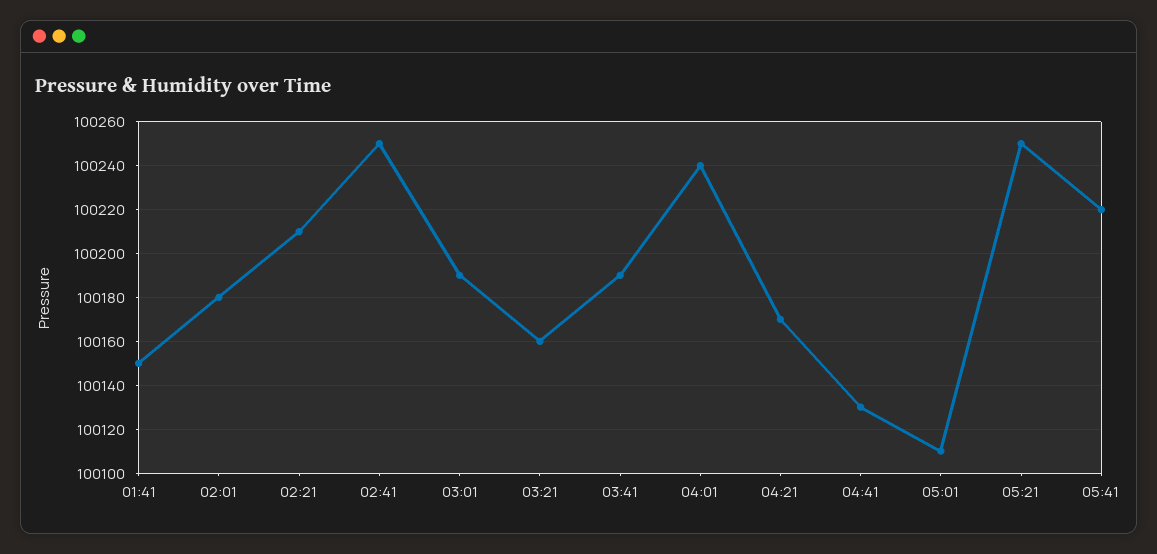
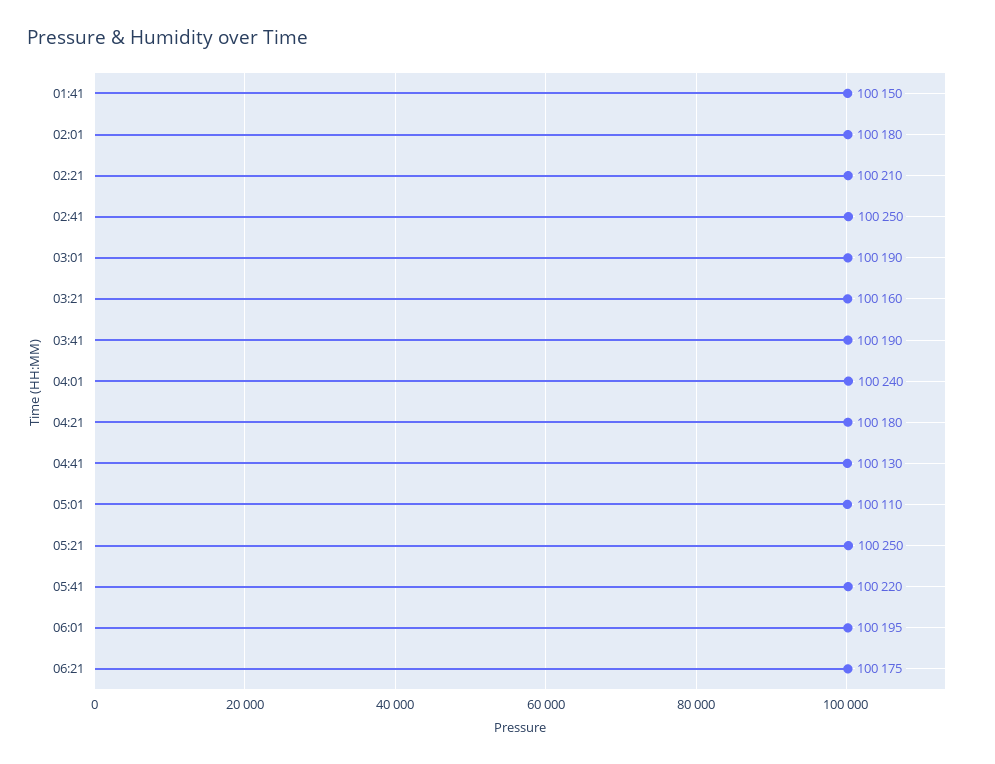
04:21: 100170 -> 100180
06:01: none -> 100195
06:21: none -> 100175

